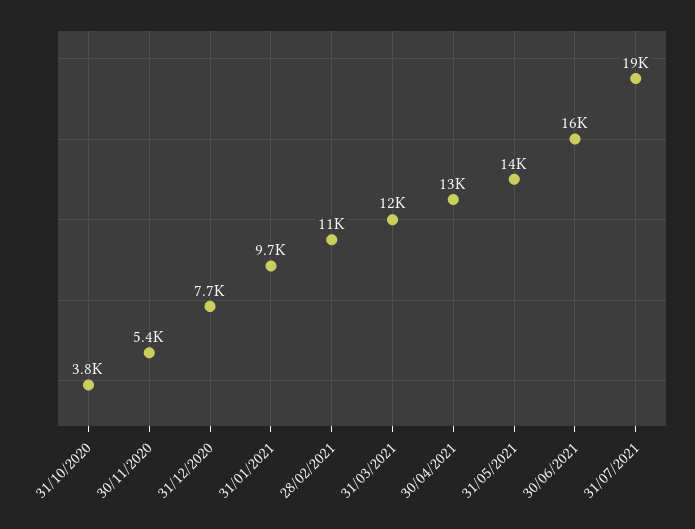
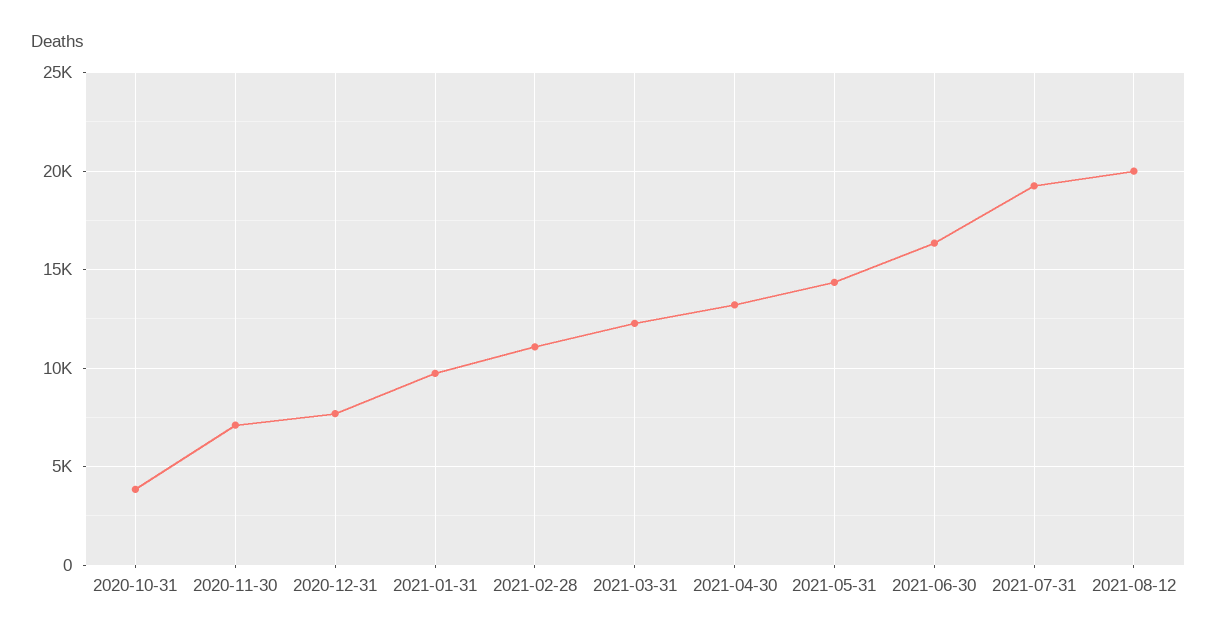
30/11/2020: 5400 -> 7000
2021-08-12: none -> 20000

